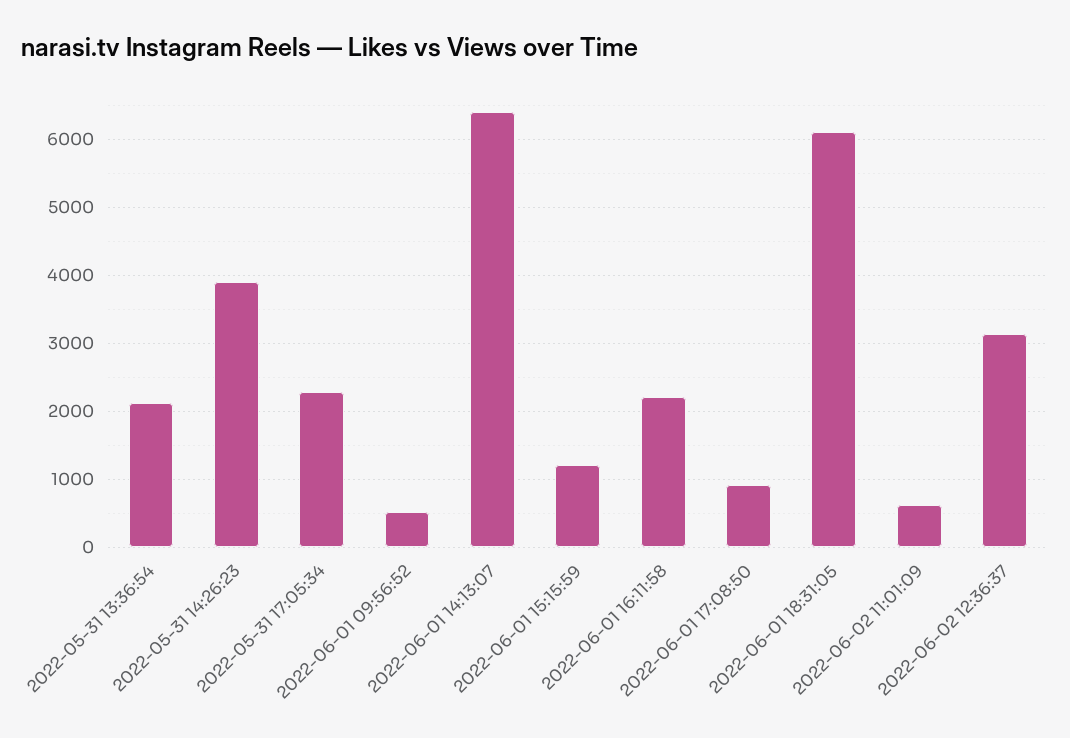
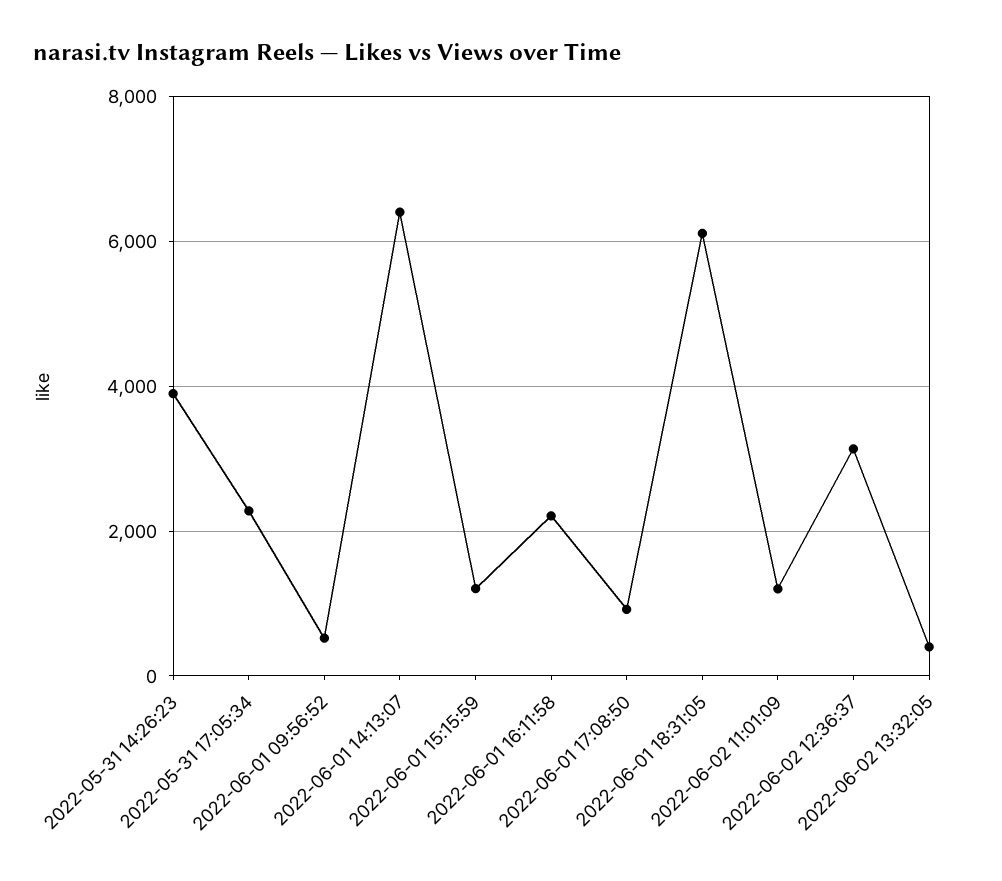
2022-05-31 13:36:54: 2100 -> none
2022-06-02 11:01:09: 600 -> 1200
2022-06-02 13:32:05: none -> 400

